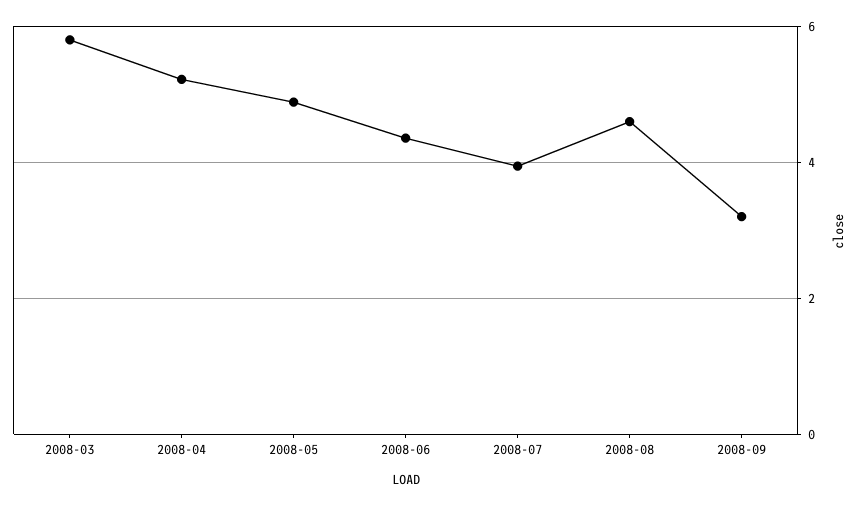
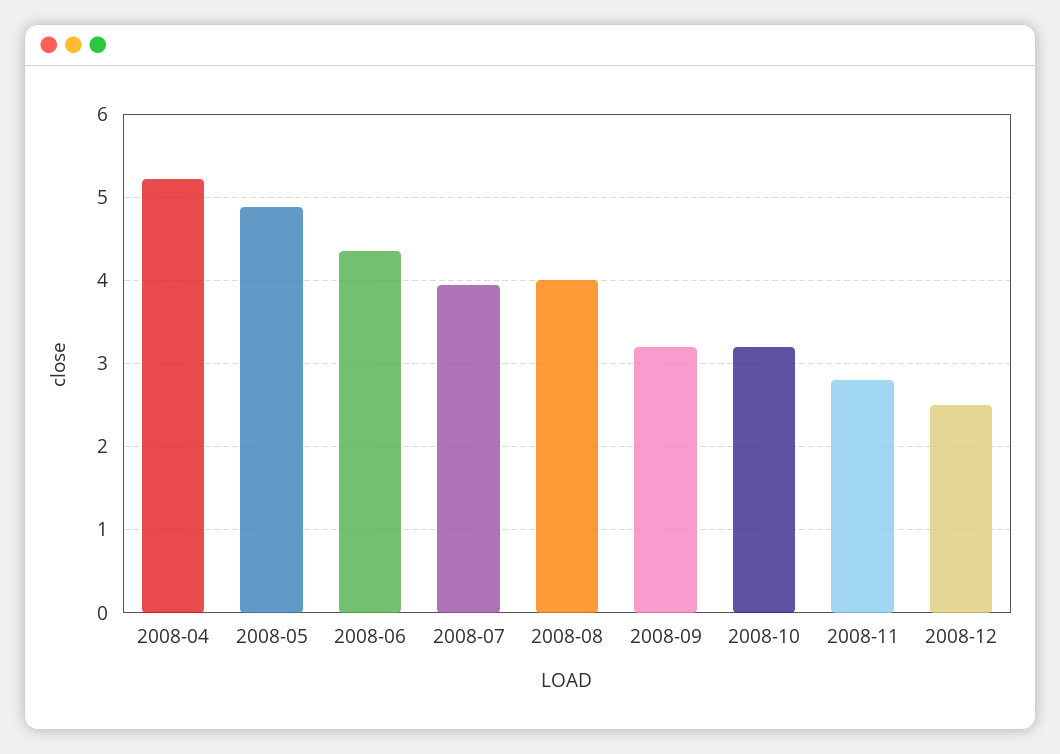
2008-03: 5.8 -> none
2008-08: 4.6 -> 4
2008-10: none -> 3.2
2008-11: none -> 2.8
2008-12: none -> 2.5

